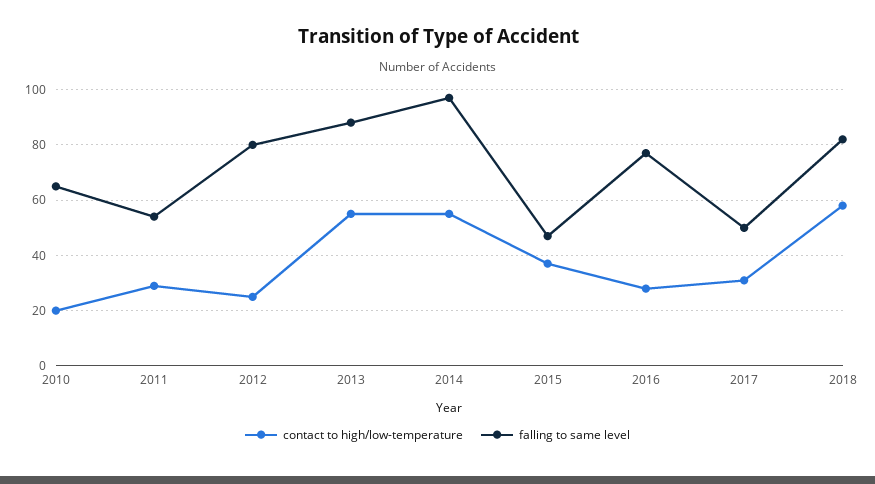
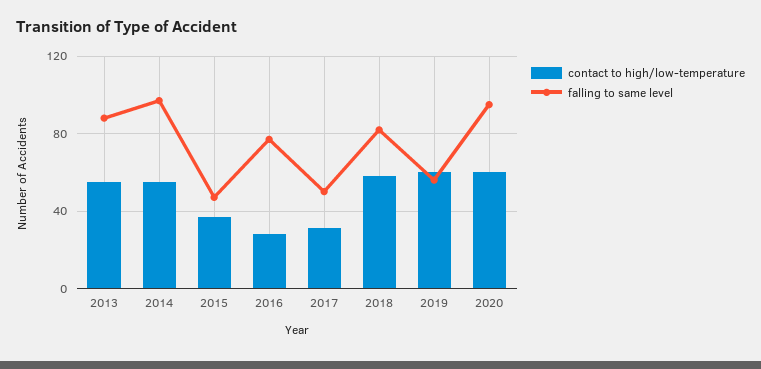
contact to high/low-temperature, 2010: 20 -> none
falling to same level, 2010: 65 -> none
contact to high/low-temperature, 2011: 30 -> none
falling to same level, 2011: 55 -> none
contact to high/low-temperature, 2012: 25 -> none
falling to same level, 2012: 80 -> none
contact to high/low-temperature, 2019: none -> 60
falling to same level, 2019: none -> 55
contact to high/low-temperature, 2020: none -> 60
falling to same level, 2020: none -> 95

